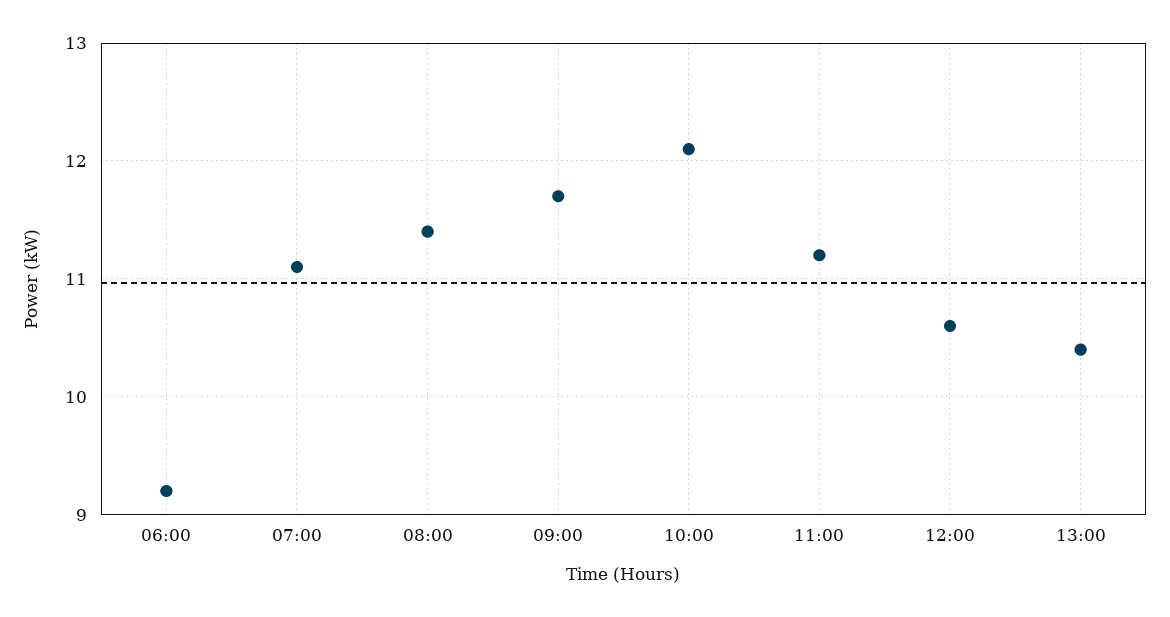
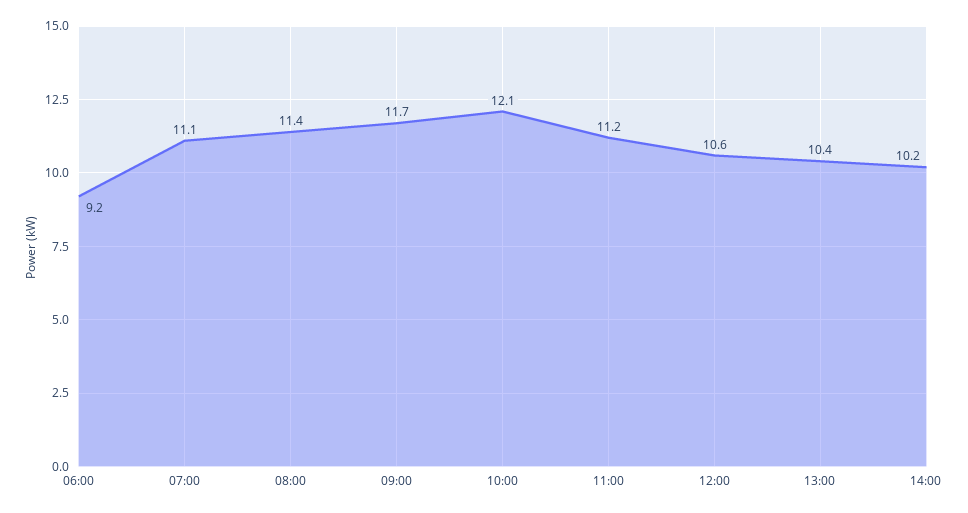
14:00: none -> 10.2

